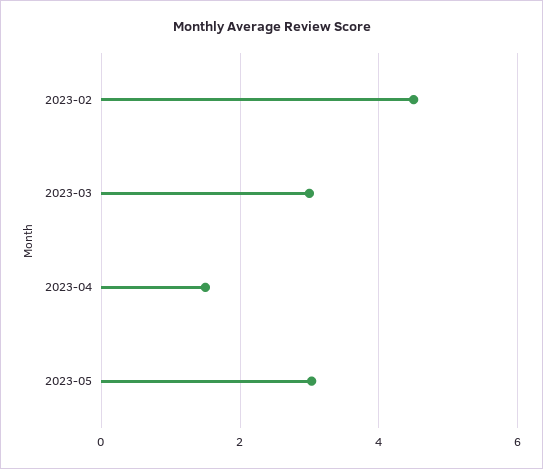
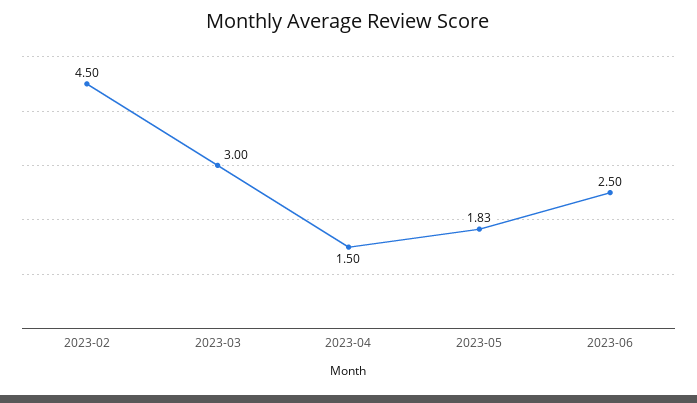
2023-05: 3 -> 1.83
2023-06: none -> 2.5

